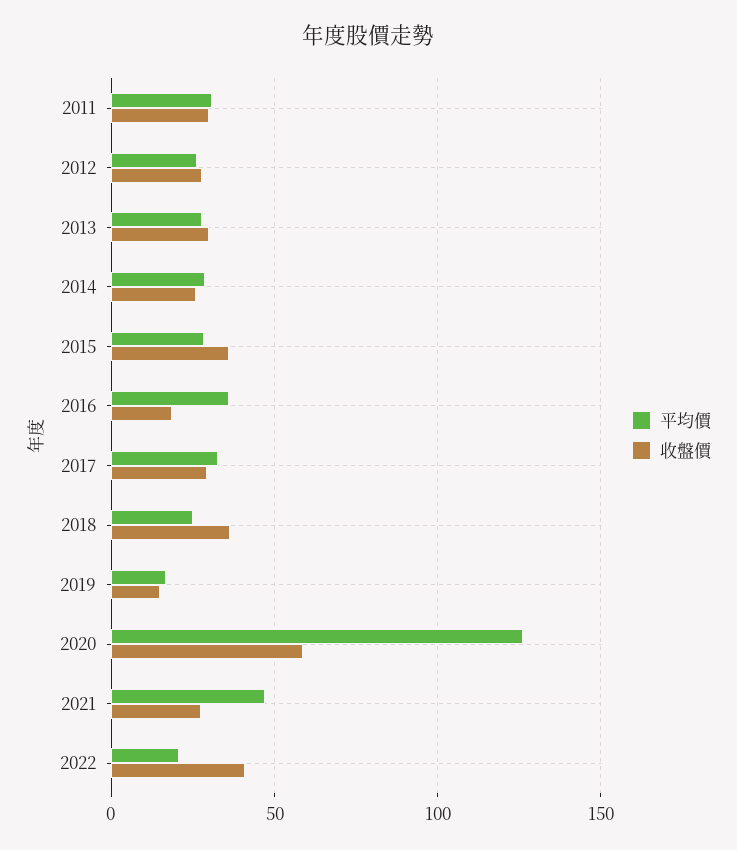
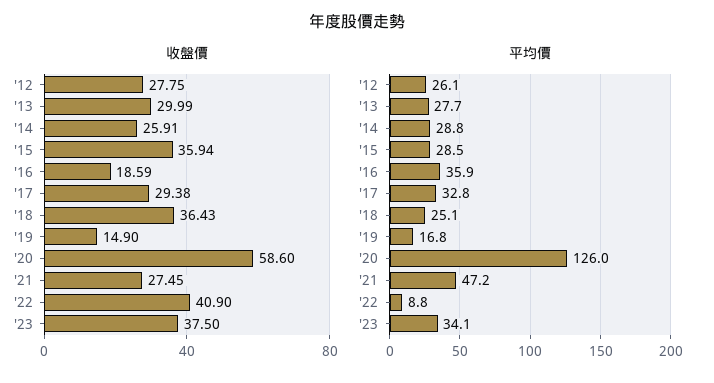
平均價, 2011: 30 -> none
收盤價, 2011: 30 -> none
平均價, 2022: 20 -> 8.8
收盤價, '23: none -> 37.5
平均價, '23: none -> 34.1

